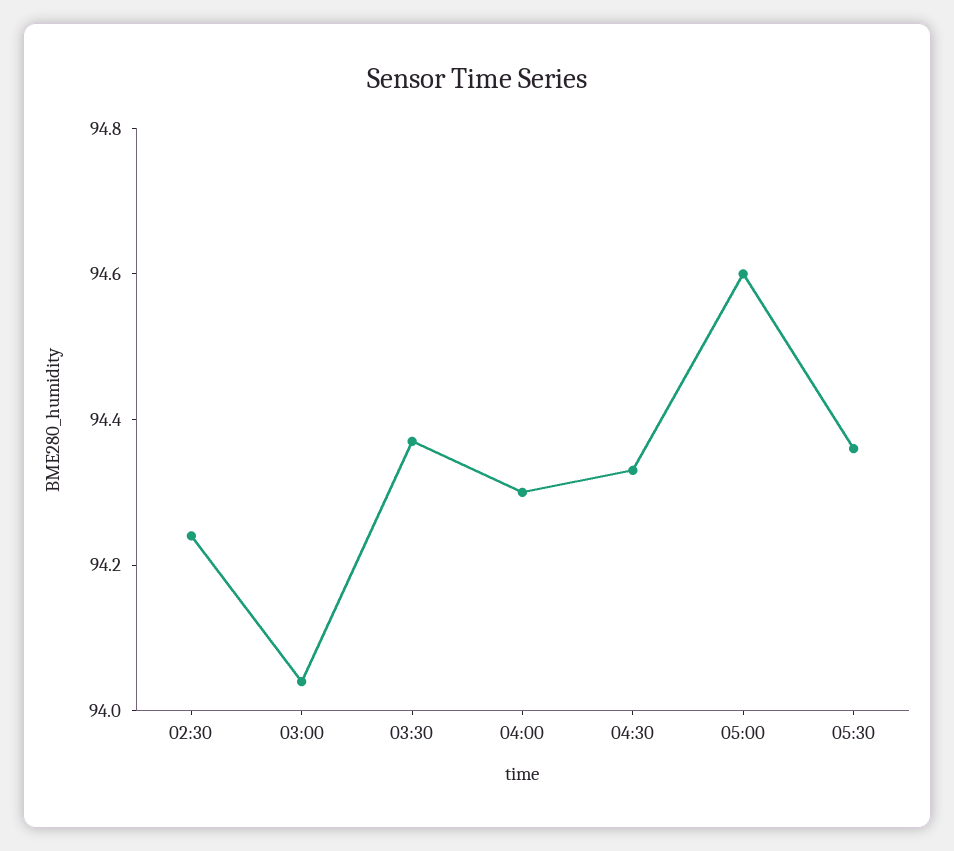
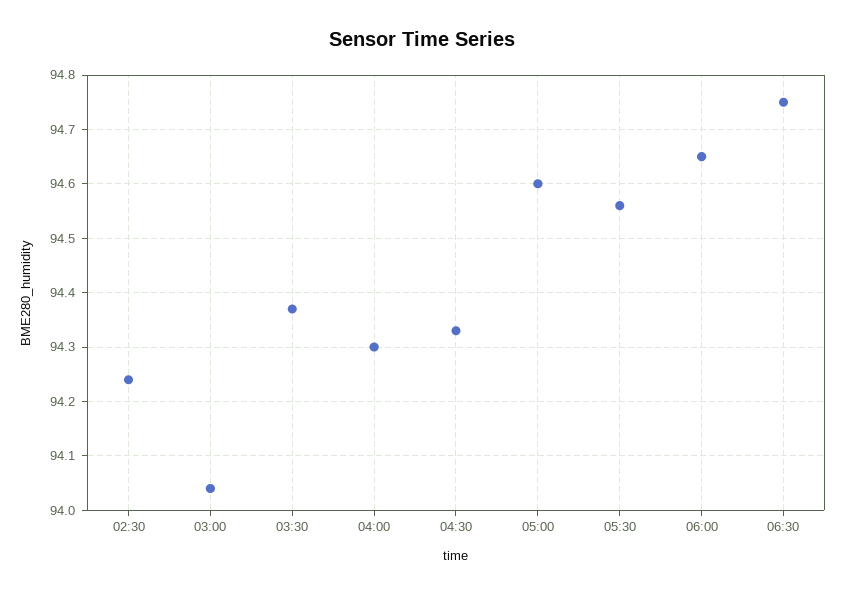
05:30: 94.35 -> 94.55
06:00: none -> 94.65
06:30: none -> 94.75

